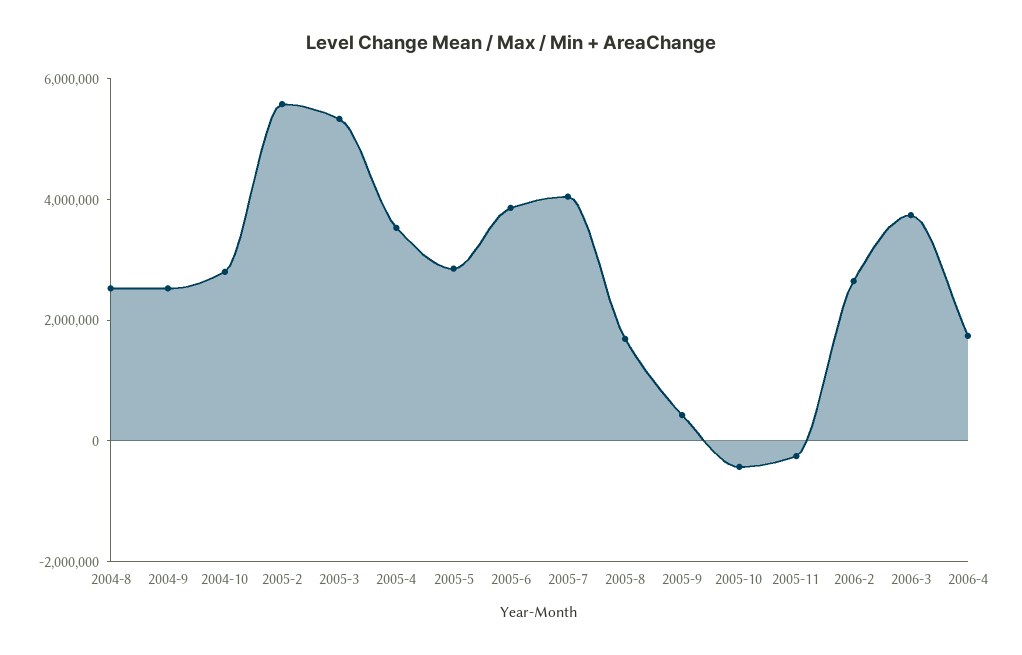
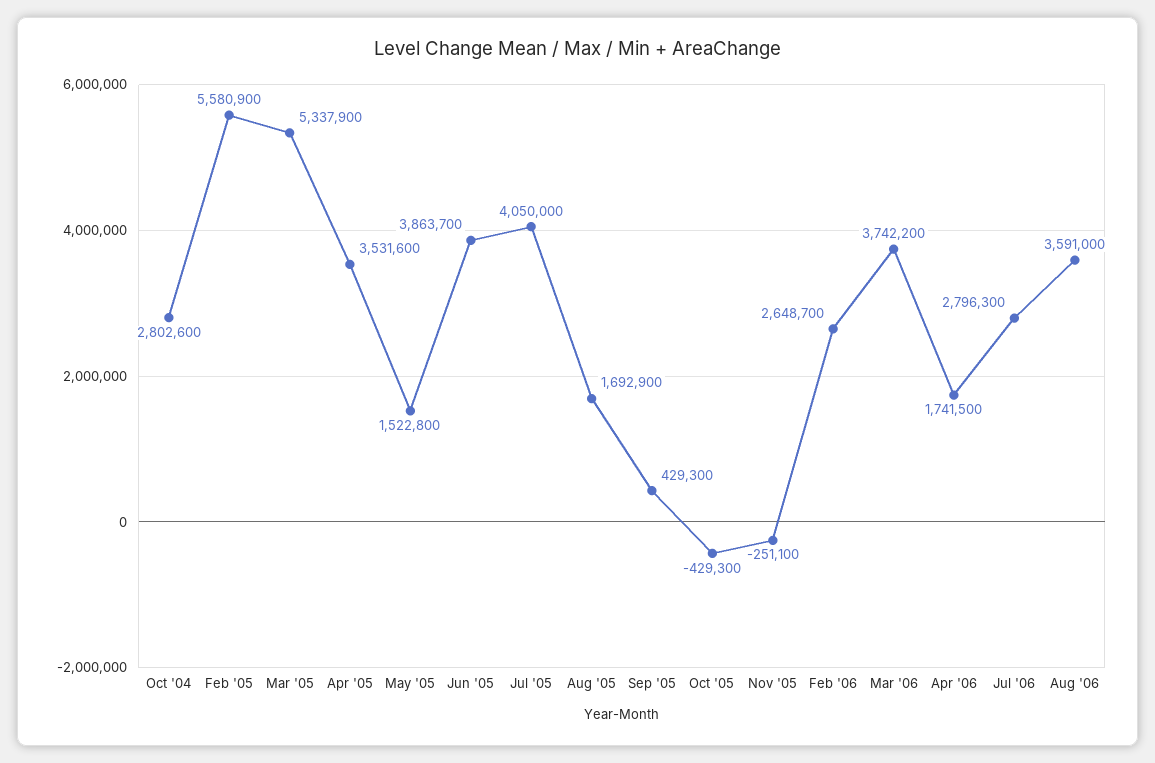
2004-8: 2500000 -> none
2004-9: 2500000 -> none
2005-5: 3000000 -> 1522800
Jul '06: none -> 2796300
Aug '06: none -> 3591000

